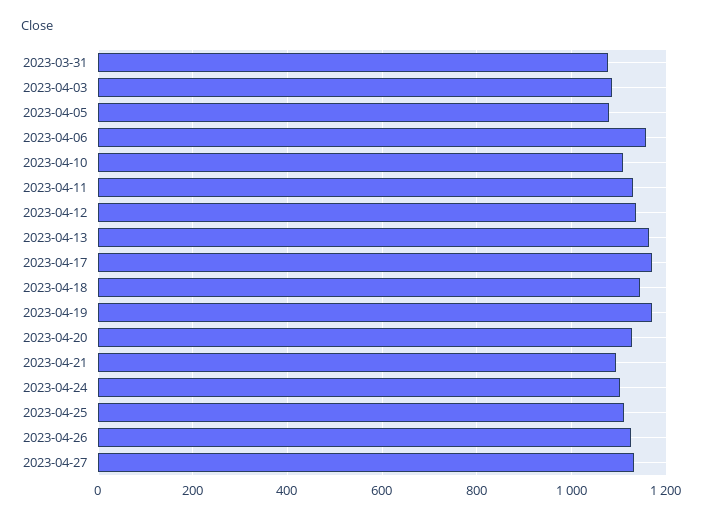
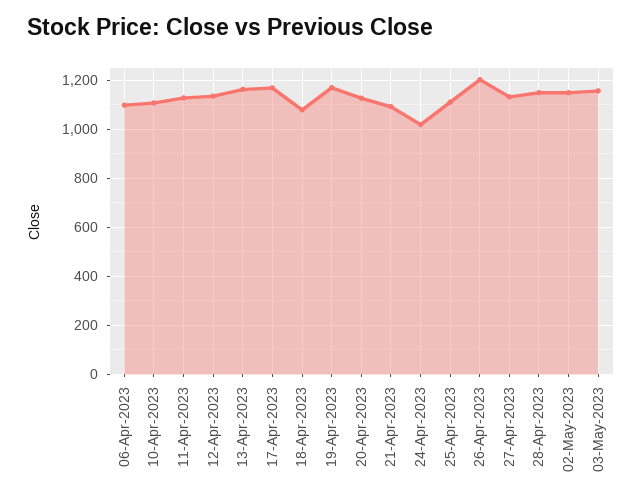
2023-03-31: 1080 -> none
2023-04-03: 1080 -> none
2023-04-05: 1080 -> none
2023-04-06: 1160 -> 1100
2023-04-18: 1140 -> 1075
2023-04-24: 1100 -> 1025
2023-04-26: 1120 -> 1200
28-Apr-2023: none -> 1150
02-May-2023: none -> 1150
03-May-2023: none -> 1150

